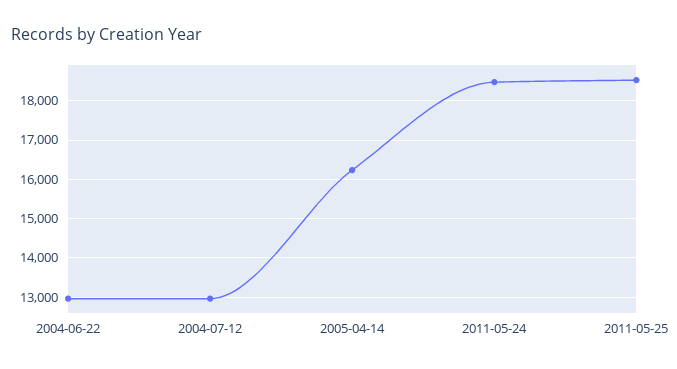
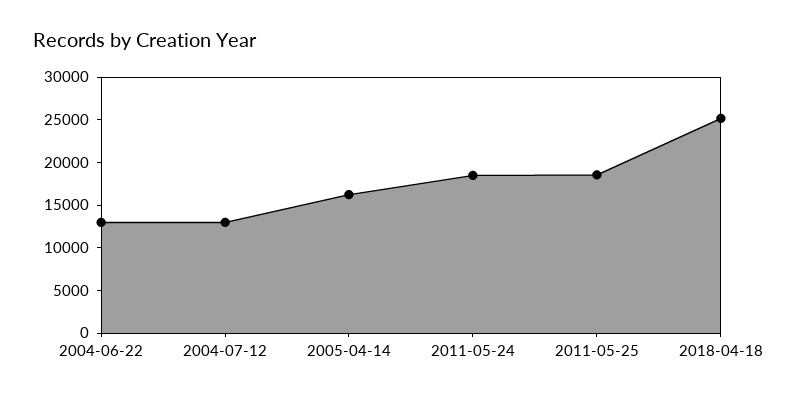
2018-04-18: none -> 25000

